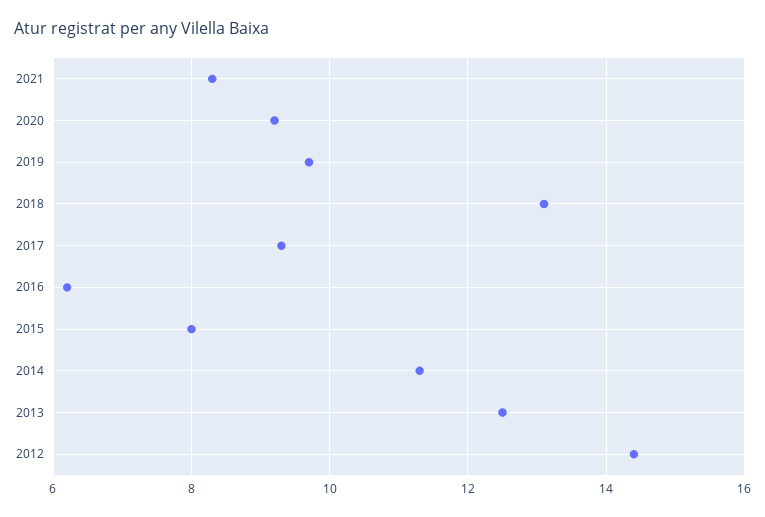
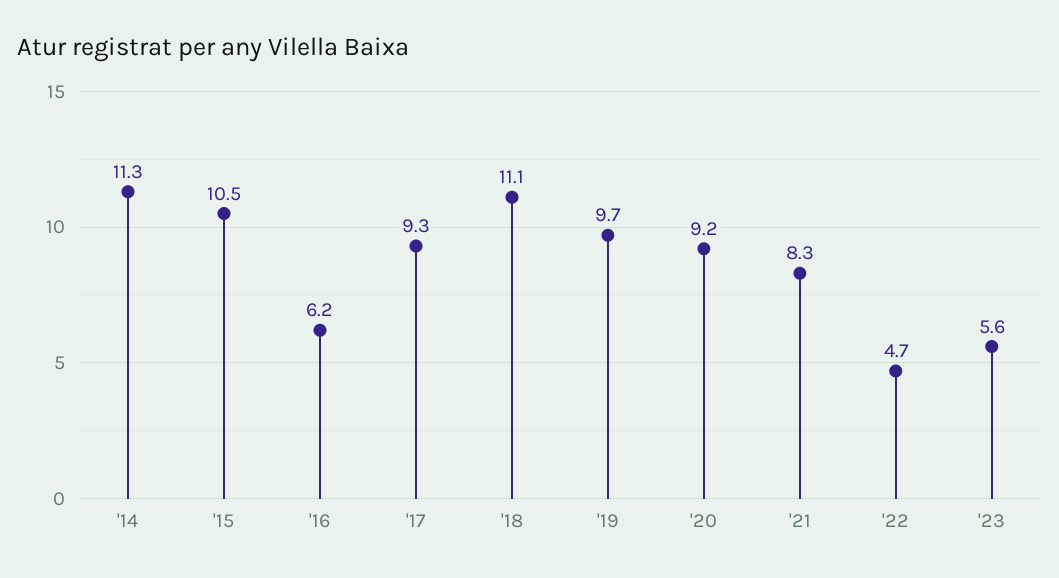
2018: 13 -> 11.1
2015: 8 -> 10.5
2013: 12.5 -> none
2012: 14.5 -> none
'22: none -> 4.7
'23: none -> 5.6

